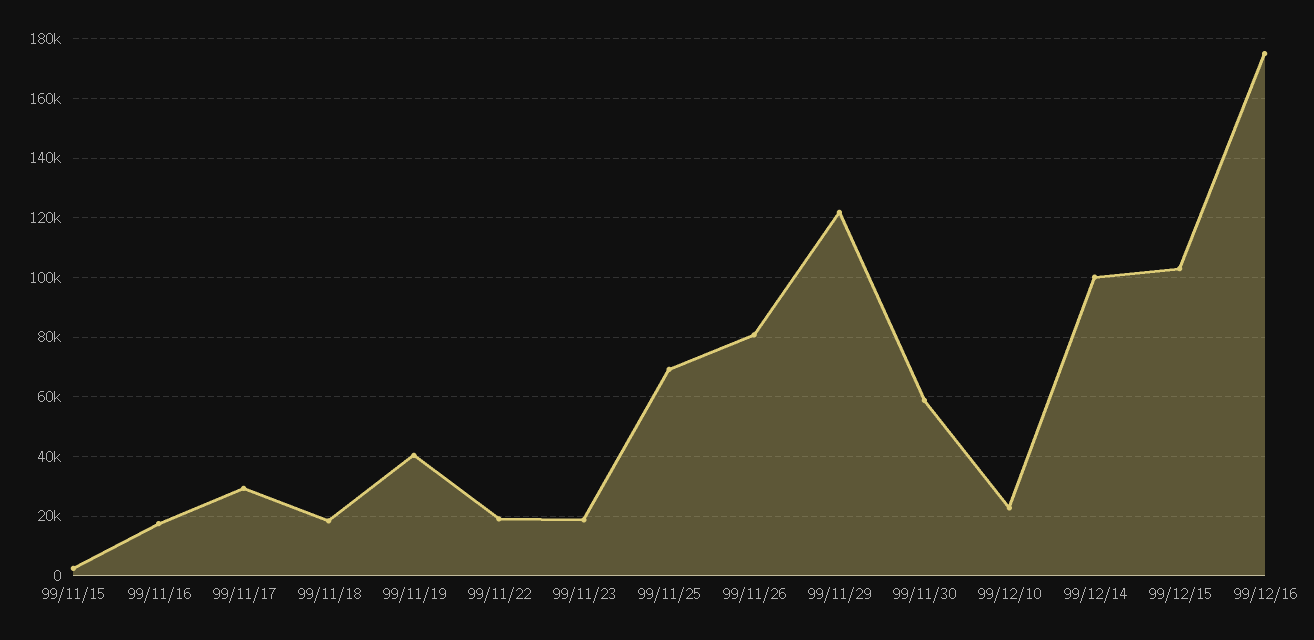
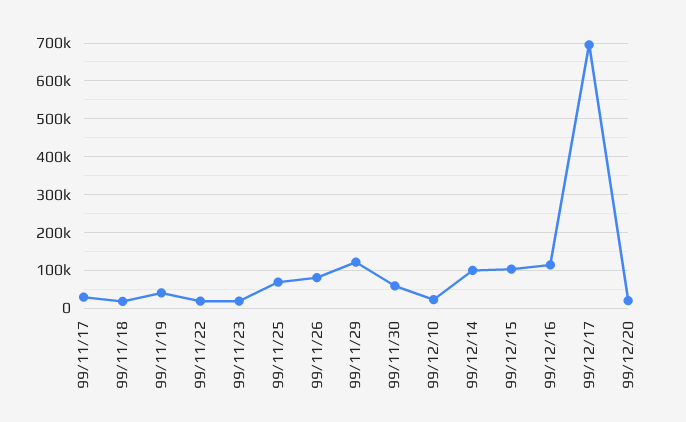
99/11/15: 2500 -> none
99/11/16: 17500 -> none
99/12/16: 175000 -> 120000
99/12/17: none -> 700000
99/12/20: none -> 20000

